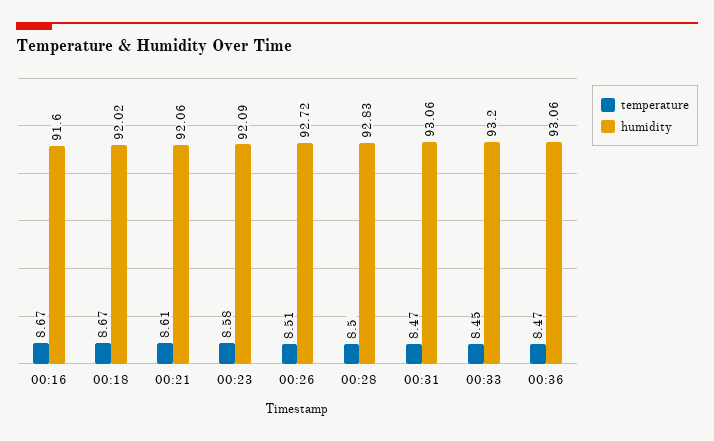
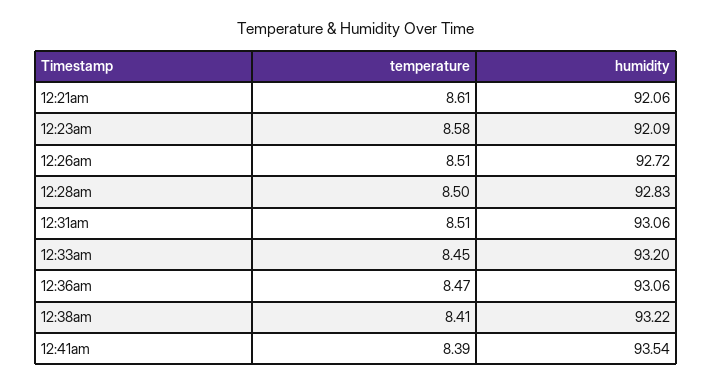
temperature, 00:16: 8.67 -> none
humidity, 00:16: 91.6 -> none
temperature, 00:18: 8.67 -> none
humidity, 00:18: 92.02 -> none
temperature, 00:31: 8.47 -> 8.51
temperature, 12:38am: none -> 8.41
humidity, 12:38am: none -> 93.22
temperature, 12:41am: none -> 8.39
humidity, 12:41am: none -> 93.54

